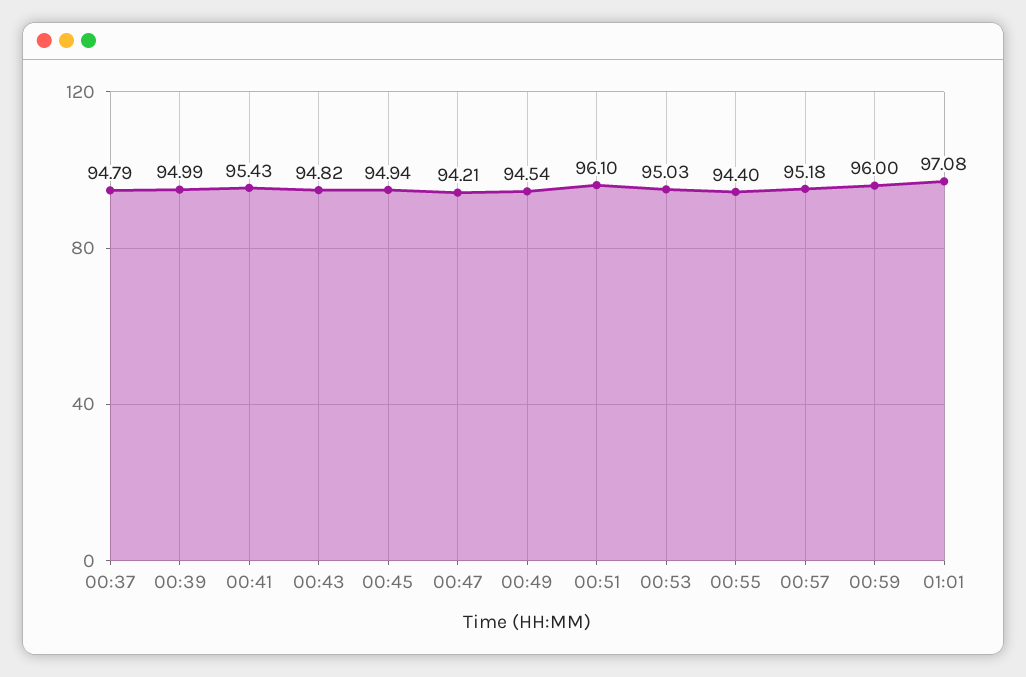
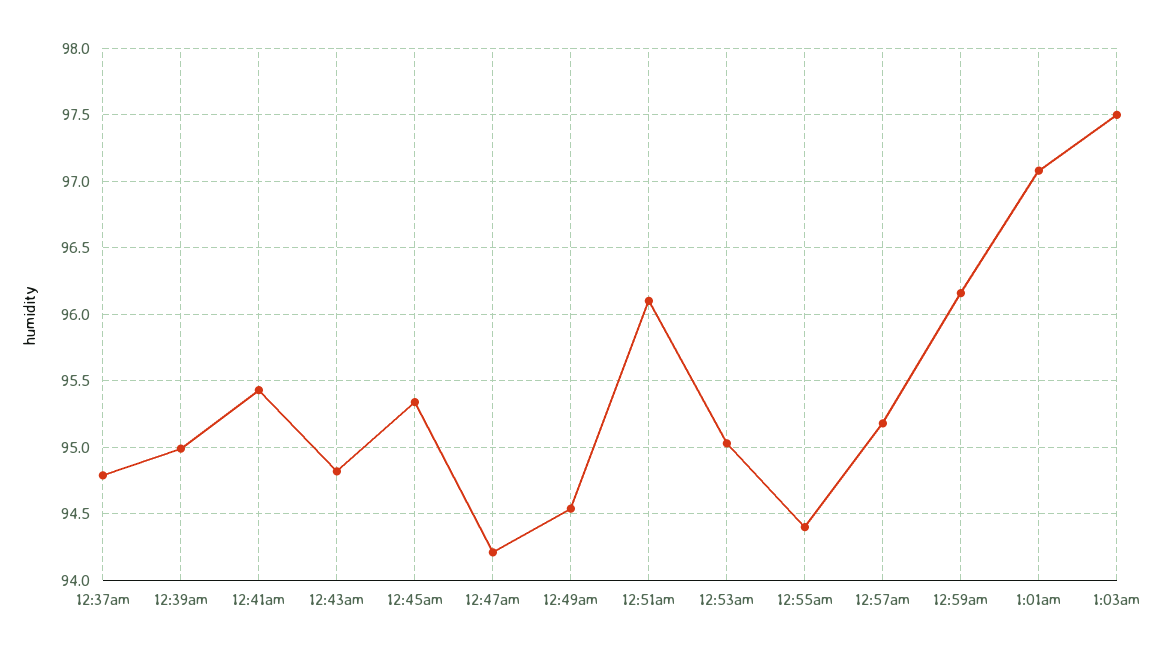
00:45: 94.94 -> 95.35
00:59: 96 -> 96.15
1:03am: none -> 97.5

